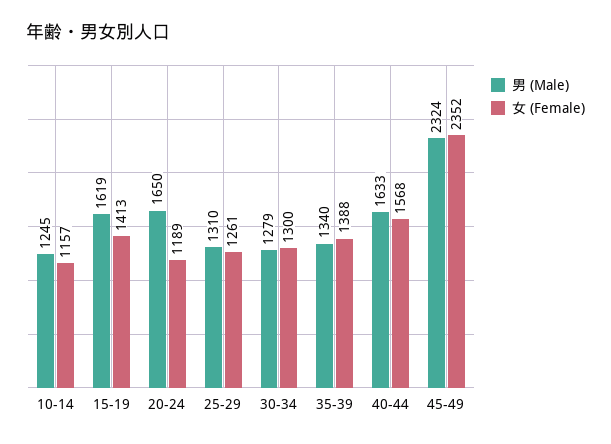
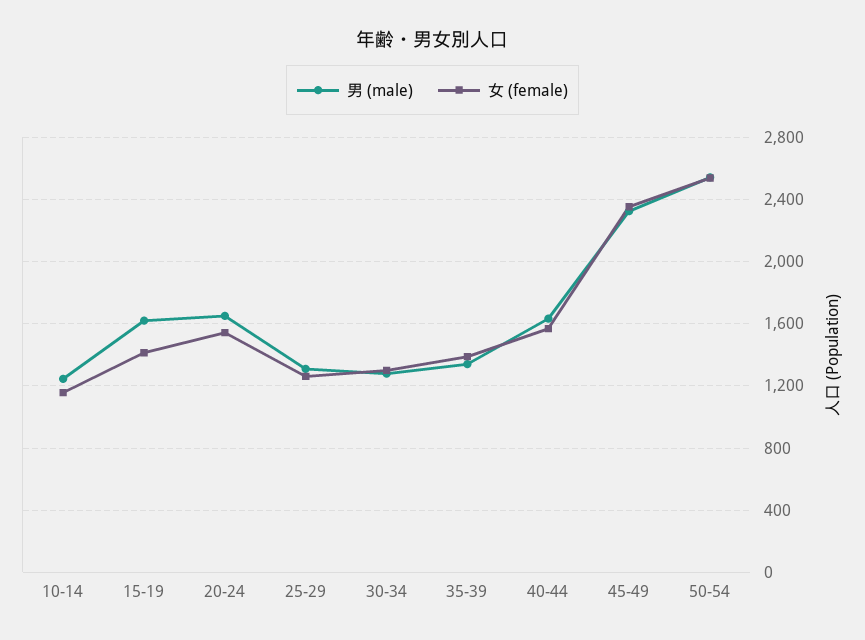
女 (Female), 20-24: 1189 -> 1550
男 (Male), 50-54: none -> 2550
女 (Female), 50-54: none -> 2550

